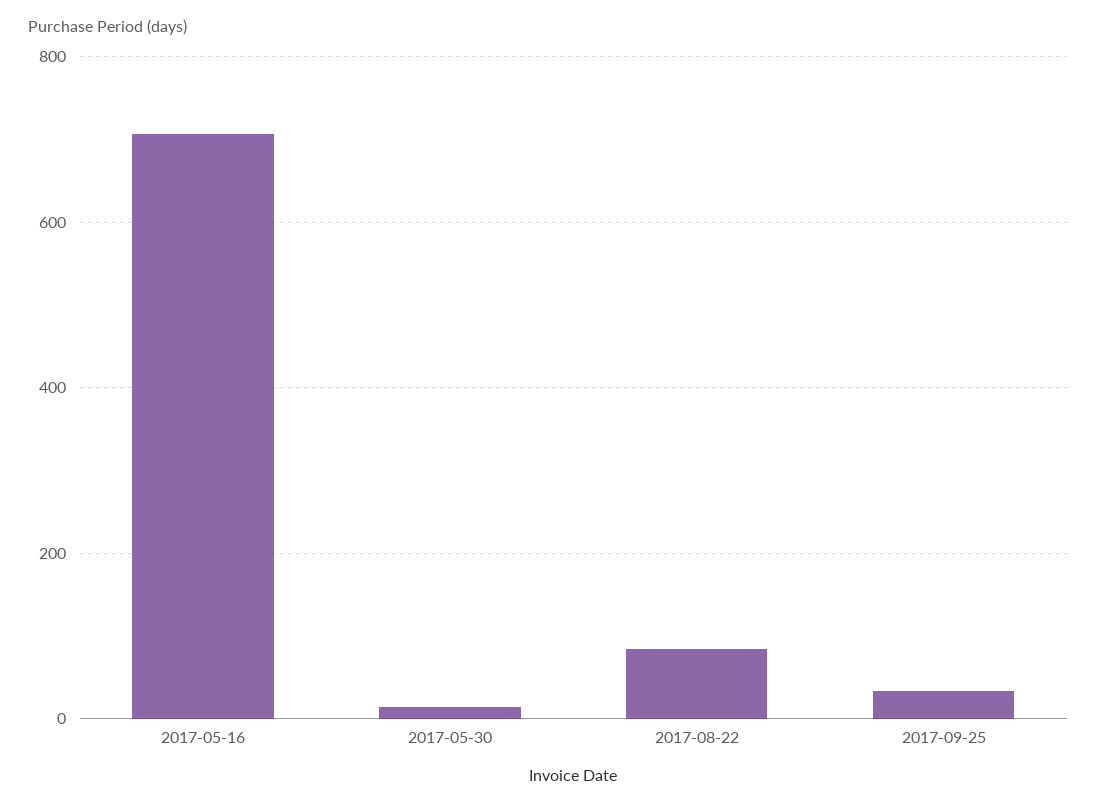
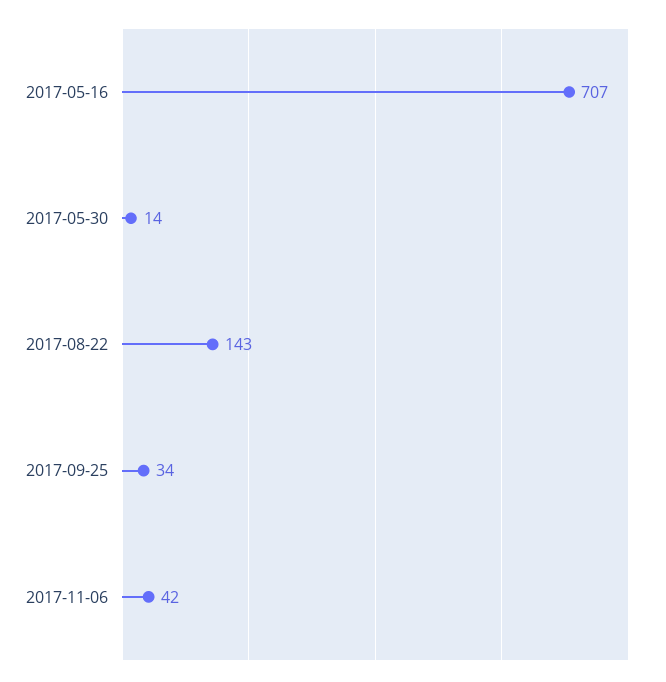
2017-08-22: 80 -> 143
2017-11-06: none -> 42

